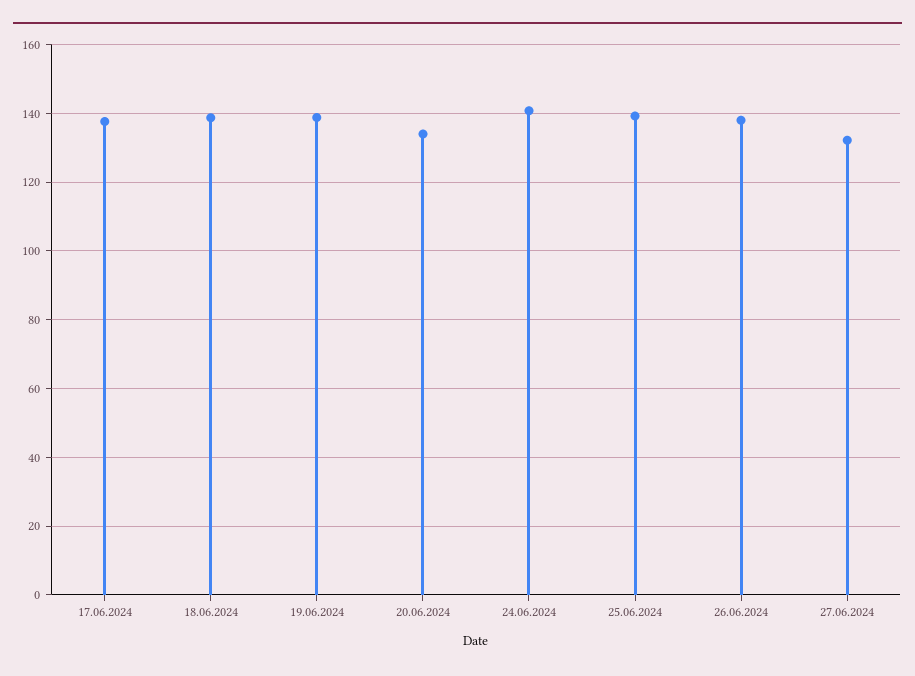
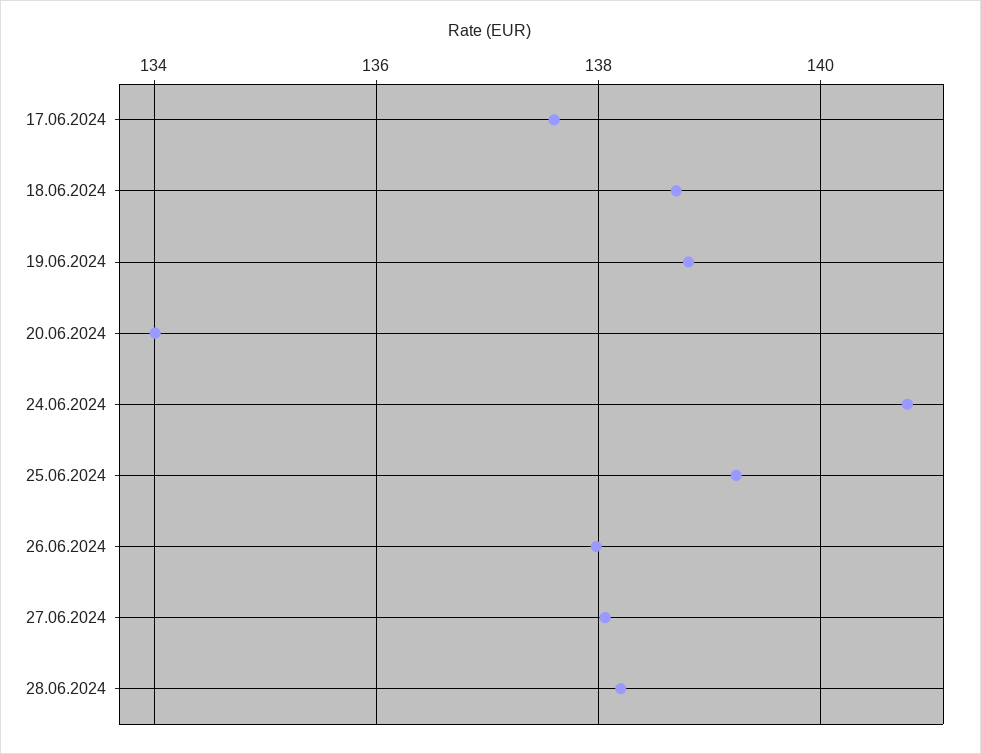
27.06.2024: 132 -> 138
28.06.2024: none -> 138.2

